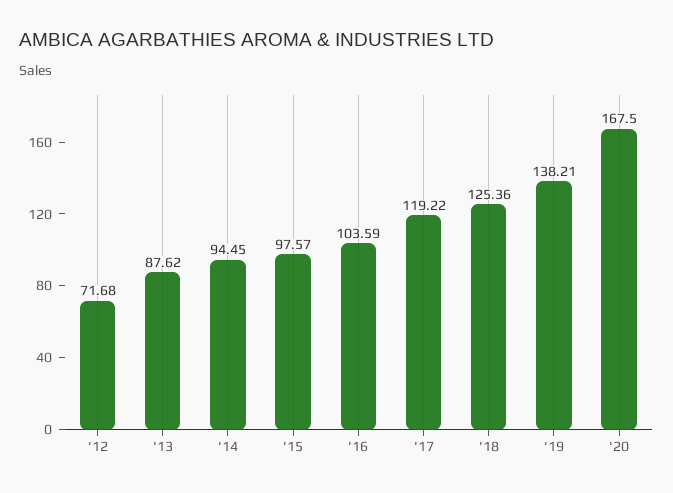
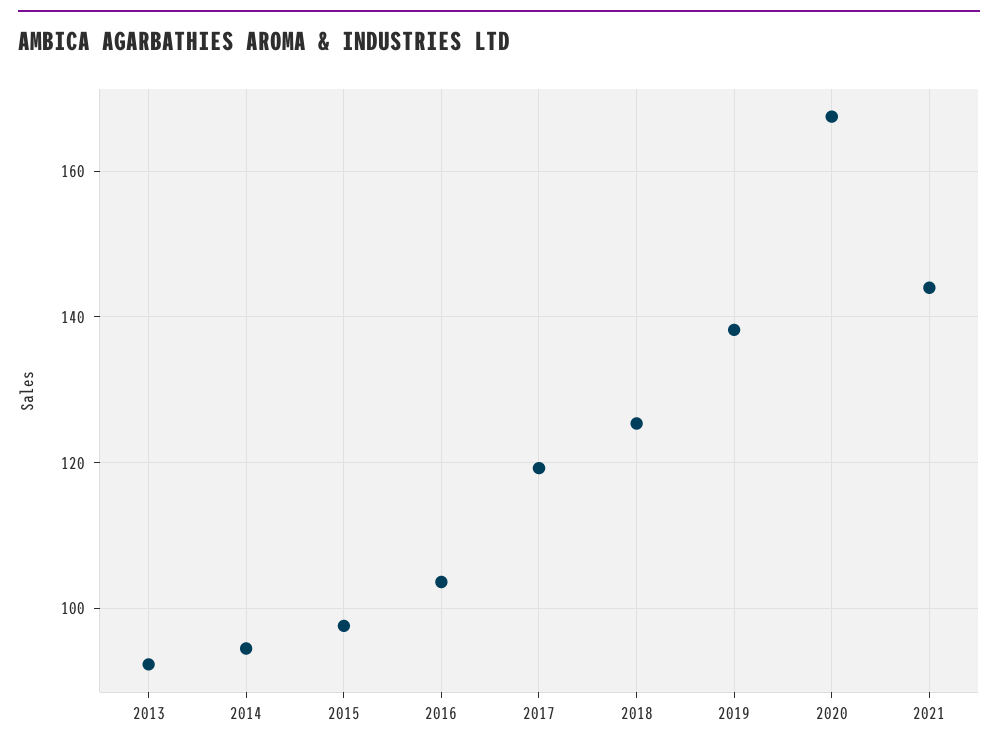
'12: 71.68 -> none
'13: 87.62 -> 92
2021: none -> 144

